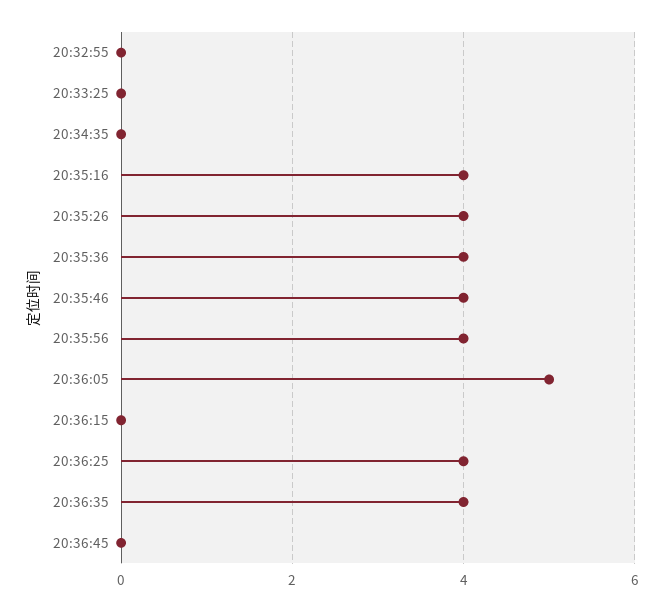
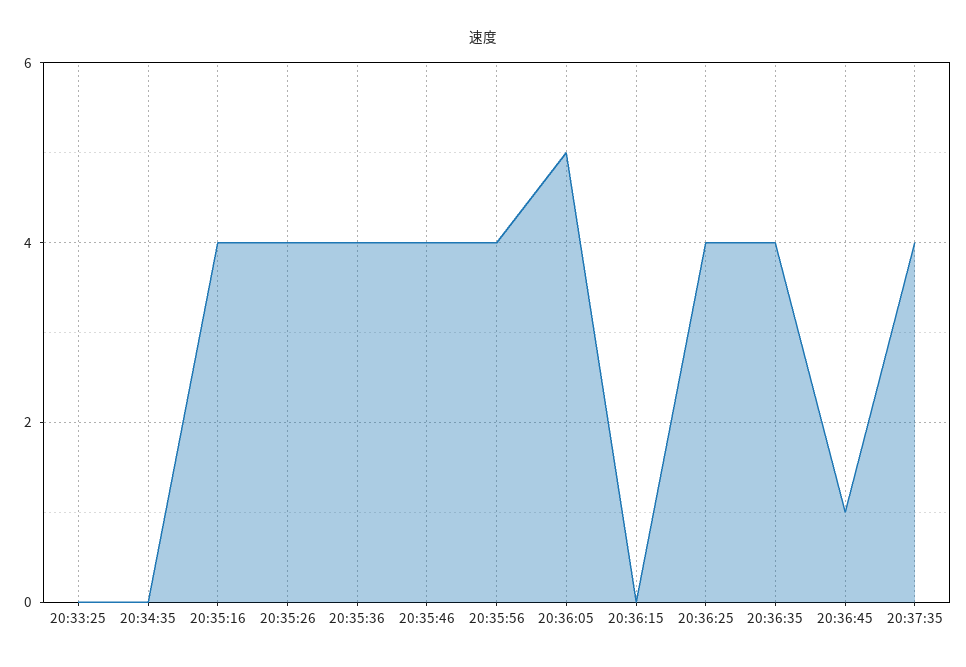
20:32:55: 0 -> none
20:36:45: 0 -> 1
20:37:35: none -> 4

